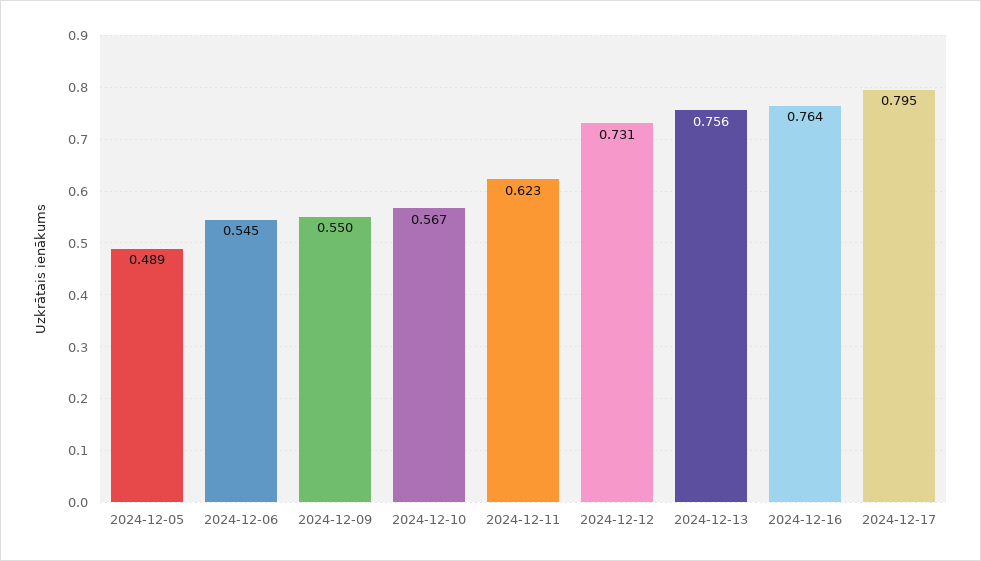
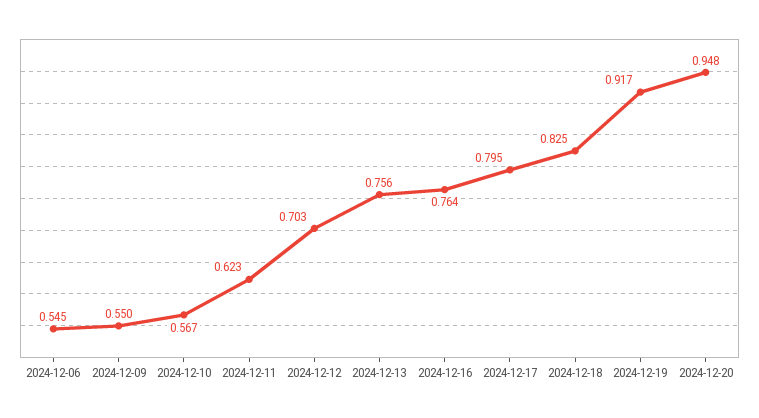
2024-12-05: 0.489 -> none
2024-12-12: 0.731 -> 0.703
2024-12-18: none -> 0.825
2024-12-19: none -> 0.917
2024-12-20: none -> 0.948

